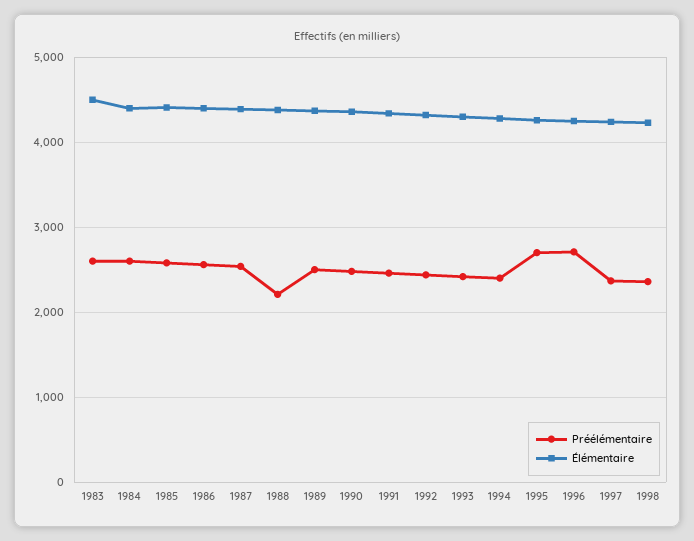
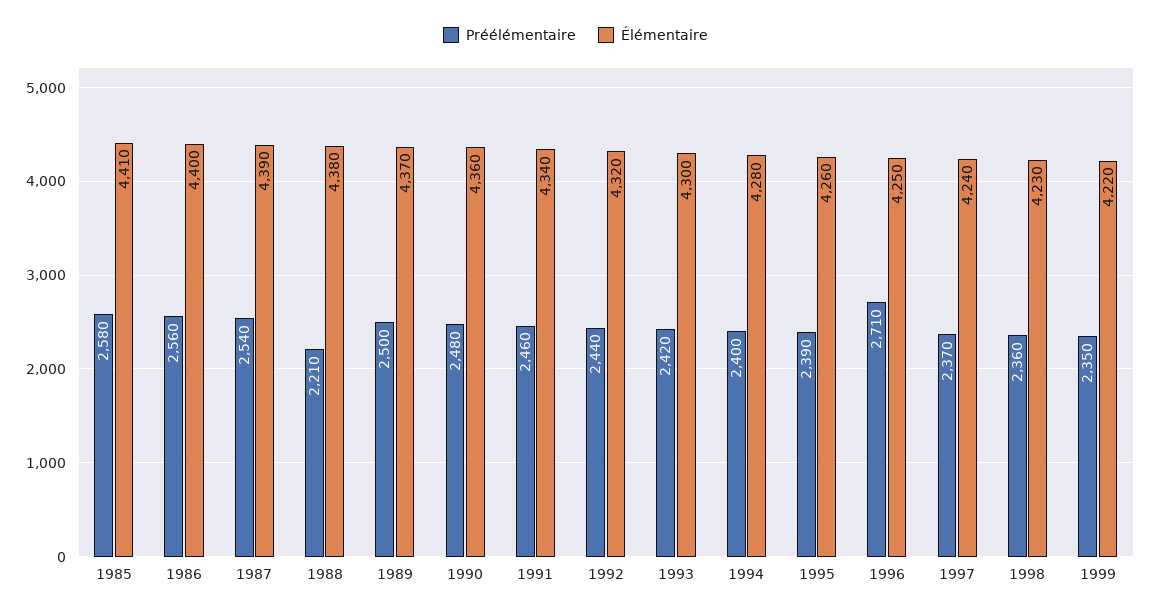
Préélémentaire, 1983: 2600 -> none
Élémentaire, 1983: 4500 -> none
Préélémentaire, 1984: 2600 -> none
Élémentaire, 1984: 4400 -> none
Préélémentaire, 1995: 2700 -> 2390
Préélémentaire, 1999: none -> 2350
Élémentaire, 1999: none -> 4220

